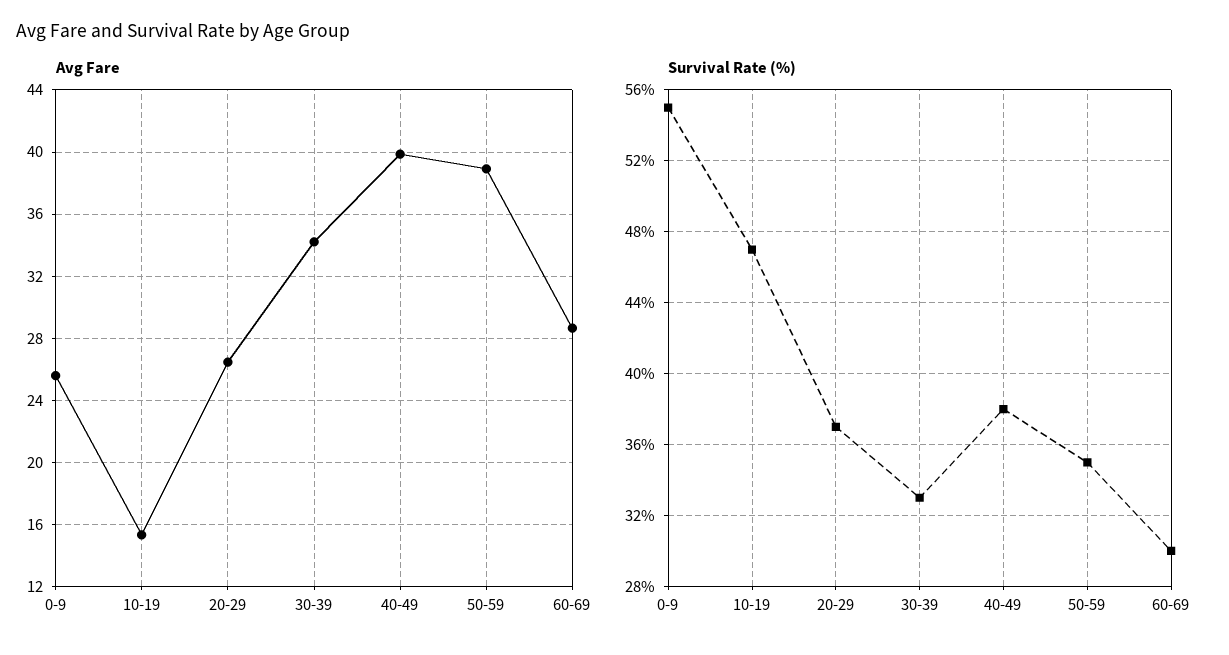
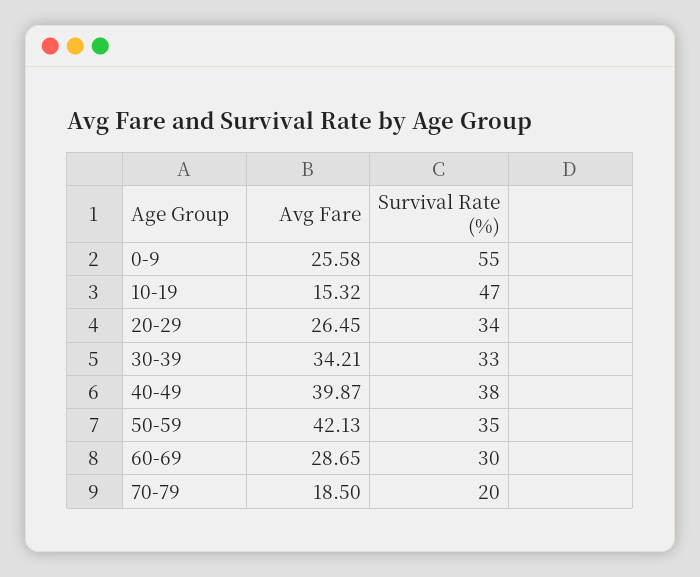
Avg Fare, 50-59: 39 -> 42.13
Survival Rate (%), 20-29: 37 -> 34
Avg Fare, 70-79: none -> 18.5
Survival Rate (%), 70-79: none -> 20

